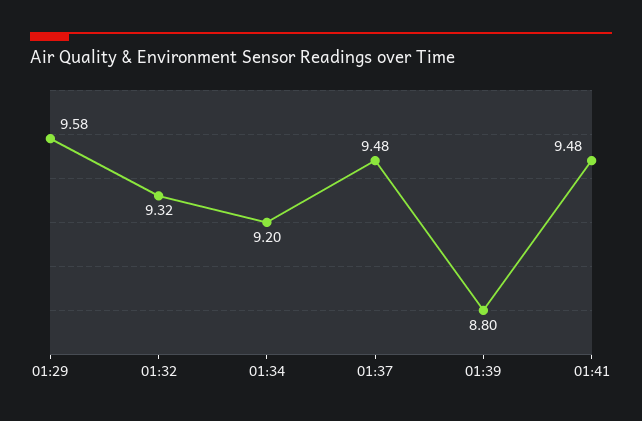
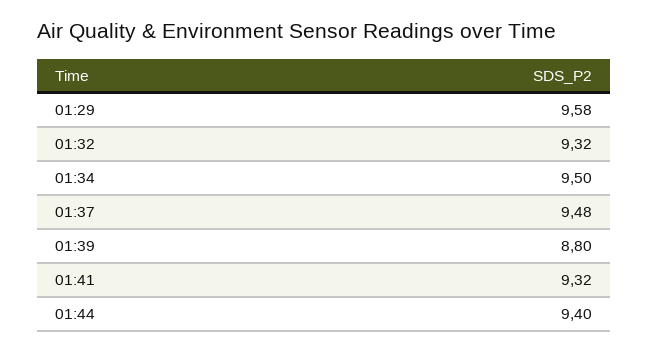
01:34: 9.2 -> 9.5
01:41: 9.48 -> 9.32
01:44: none -> 9.4

